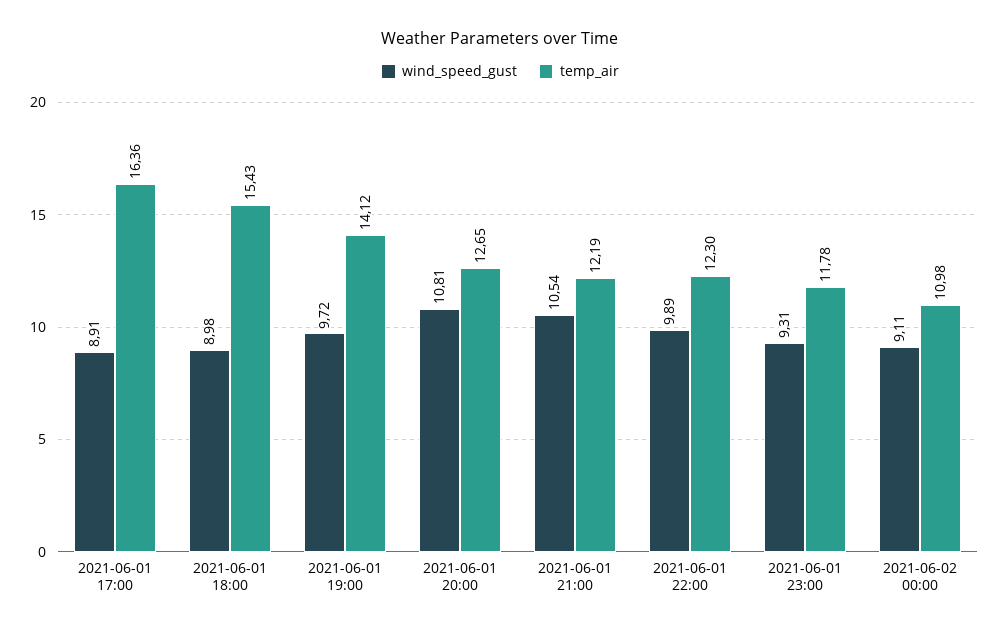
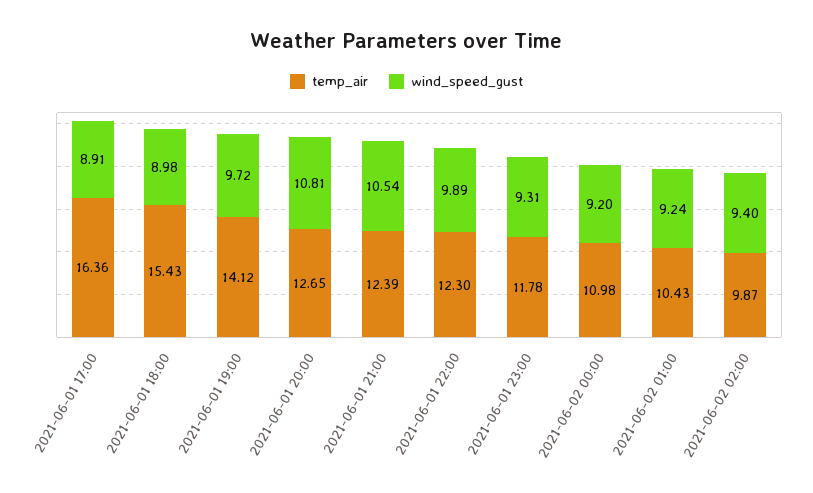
temp_air, 2021-06-01 21:00: 12.19 -> 12.39
wind_speed_gust, 2021-06-02 00:00: 9.11 -> 9.2
temp_air, 2021-06-02 01:00: none -> 10.43
wind_speed_gust, 2021-06-02 01:00: none -> 9.24
temp_air, 2021-06-02 02:00: none -> 9.87
wind_speed_gust, 2021-06-02 02:00: none -> 9.4

